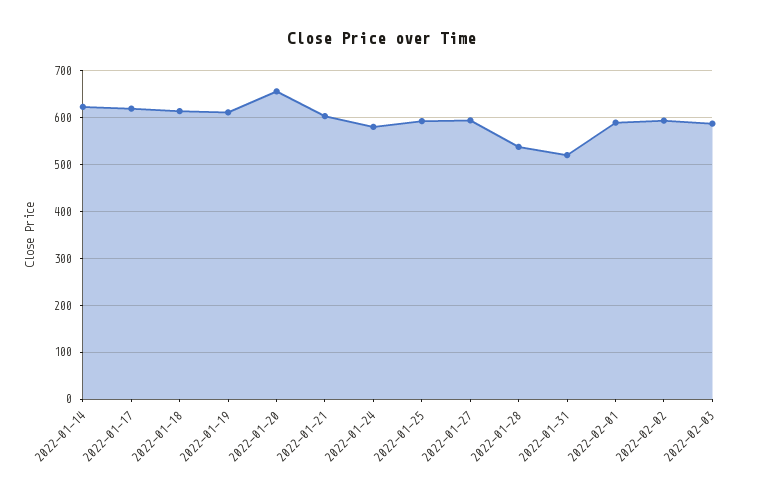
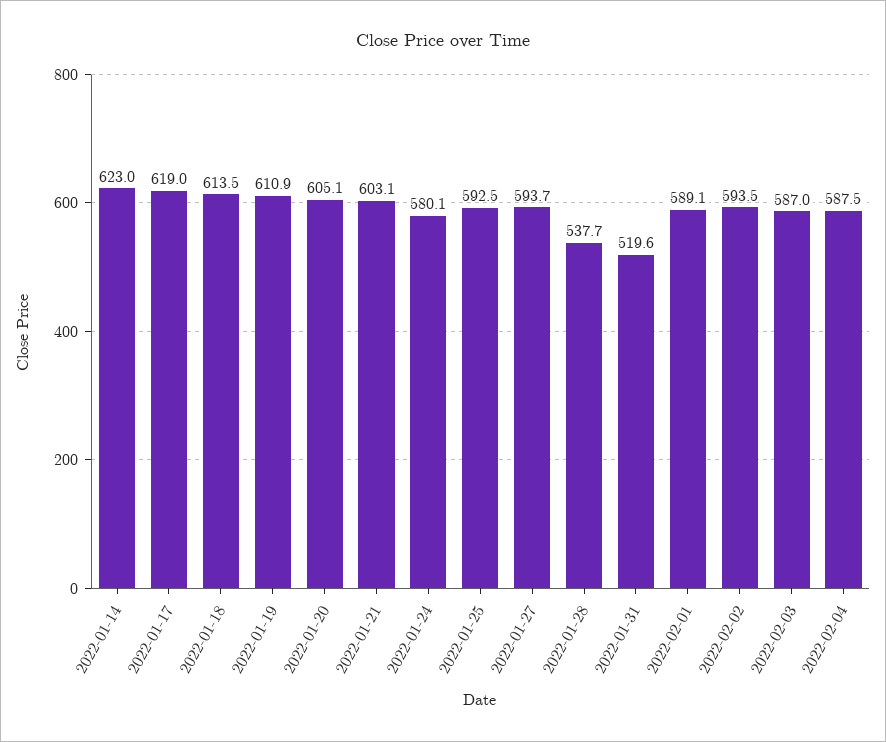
2022-01-20: 660 -> 605.1
2022-02-04: none -> 587.5

